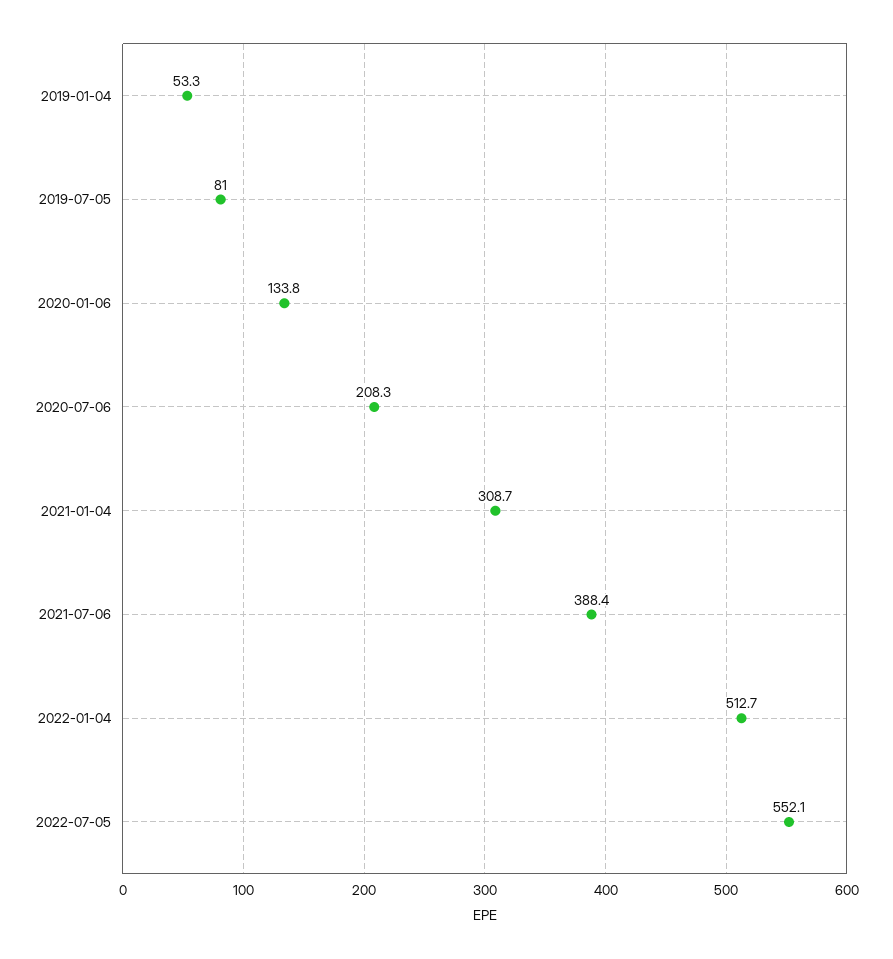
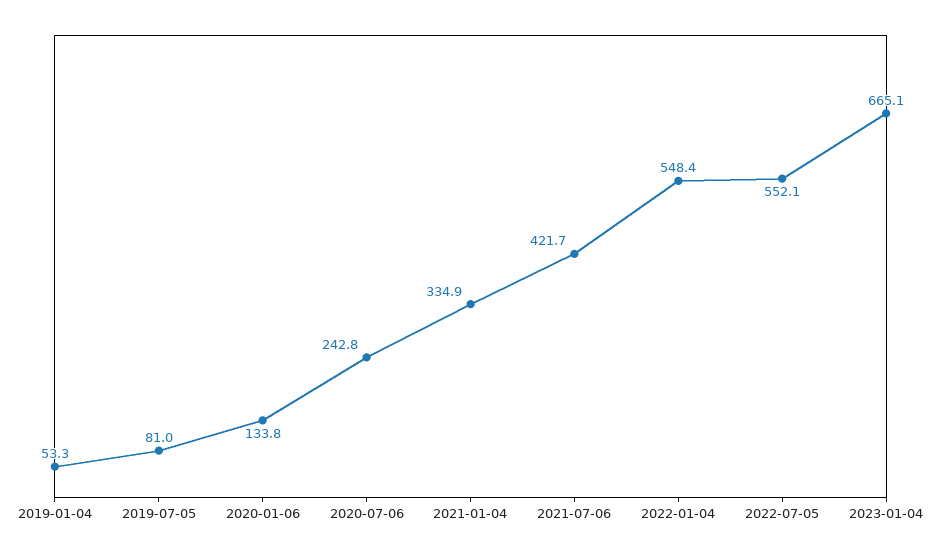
2020-07-06: 208.3 -> 242.8
2021-01-04: 308.7 -> 334.9
2021-07-06: 388.4 -> 421.7
2022-01-04: 512.7 -> 548.4
2023-01-04: none -> 665.1

